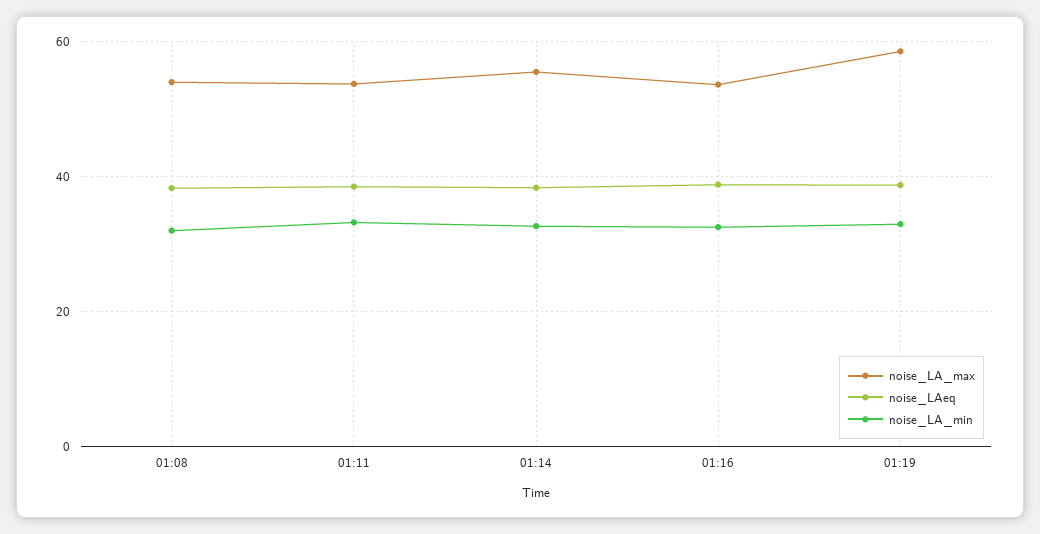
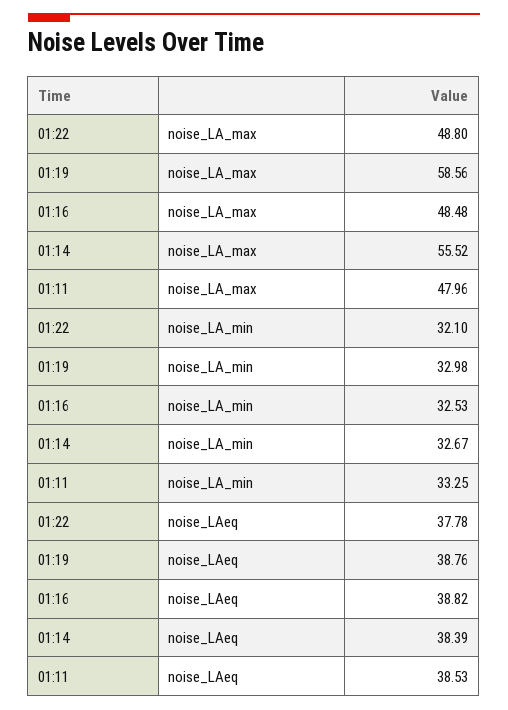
noise_LA_max, 01:08: 54 -> none
noise_LAeq, 01:08: 38 -> none
noise_LA_min, 01:08: 32 -> none
noise_LA_max, 01:11: 54 -> 47.96
noise_LA_max, 01:16: 54 -> 48.48
noise_LA_max, 01:22: none -> 48.8
noise_LA_min, 01:22: none -> 32.1
noise_LAeq, 01:22: none -> 37.78

